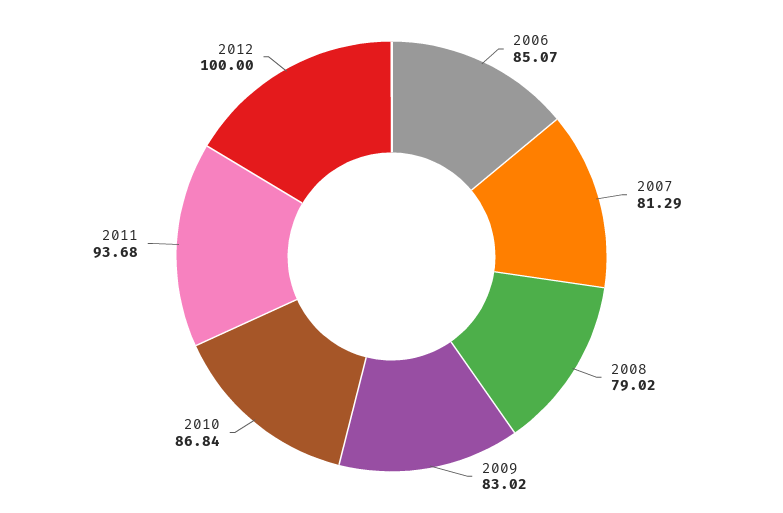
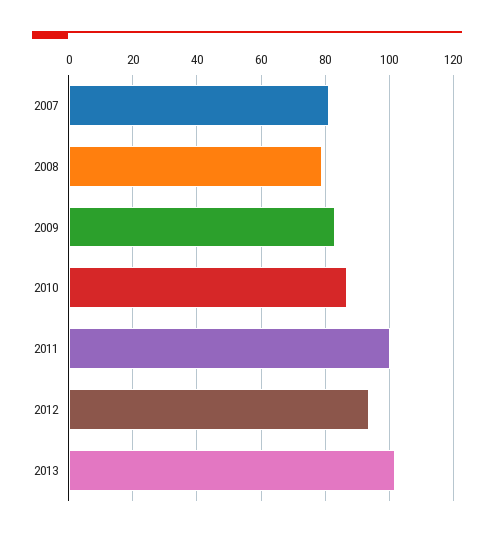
2006: 85.07 -> none
2011: 93.68 -> 100
2012: 100 -> 94
2013: none -> 102

